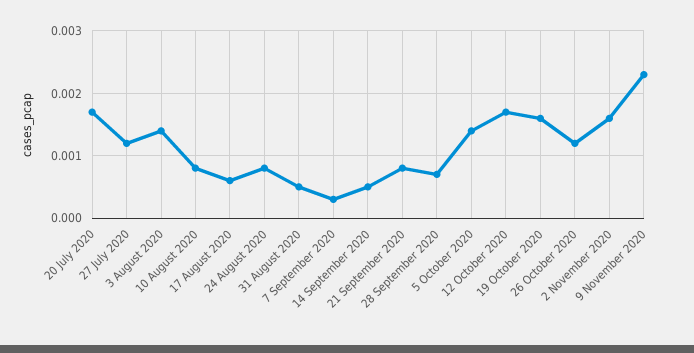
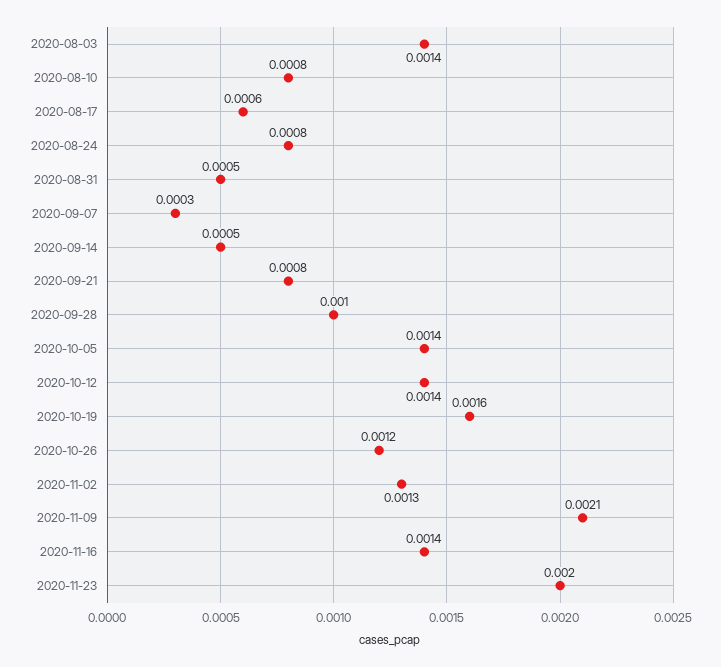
20 July 2020: 0.0017 -> none
27 July 2020: 0.0012 -> none
28 September 2020: 0.0007 -> 0.001
12 October 2020: 0.0017 -> 0.0014
2 November 2020: 0.0016 -> 0.0013
9 November 2020: 0.0023 -> 0.0021
2020-11-16: none -> 0.0014
2020-11-23: none -> 0.002

